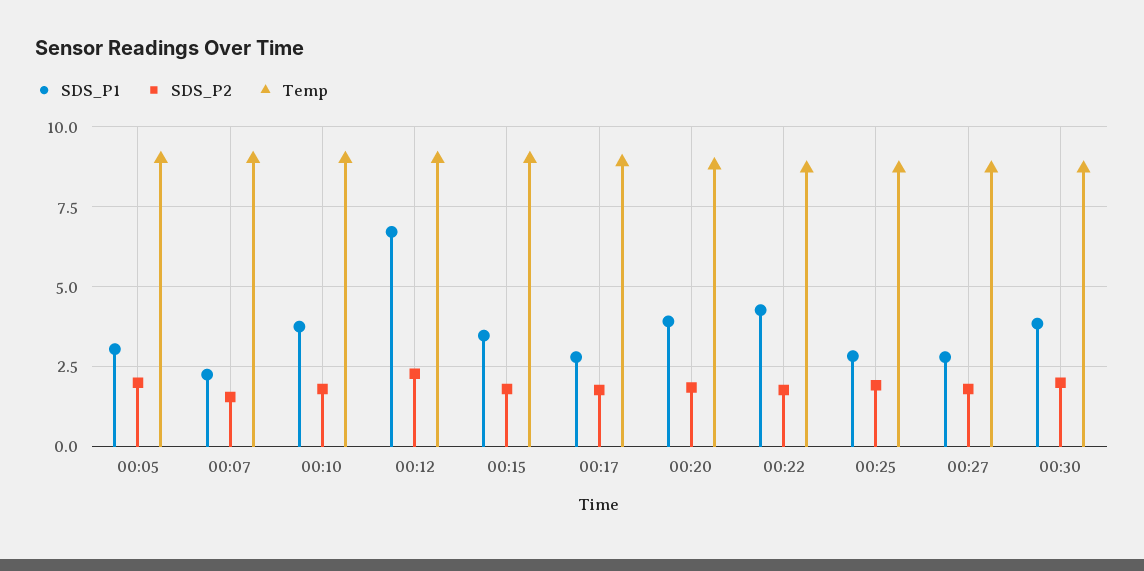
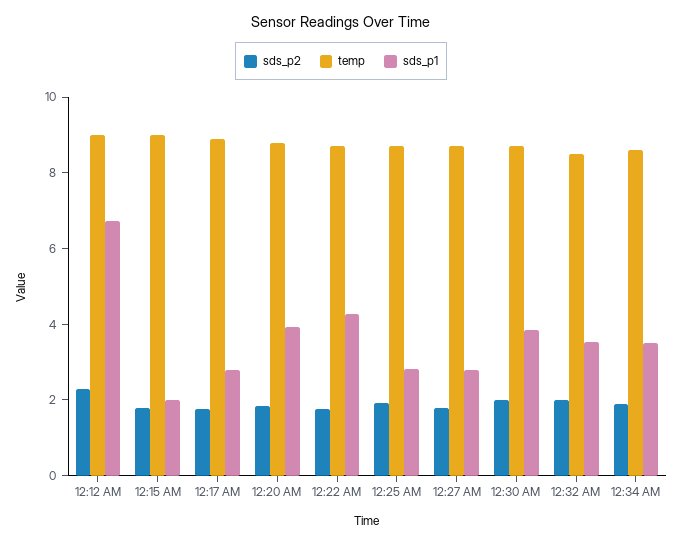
SDS_P1, 00:05: 3 -> none
SDS_P2, 00:05: 2 -> none
Temp, 00:05: 9 -> none
SDS_P1, 00:07: 2.25 -> none
SDS_P2, 00:07: 1.5 -> none
Temp, 00:07: 9 -> none
SDS_P1, 00:10: 3.75 -> none
SDS_P2, 00:10: 1.75 -> none
Temp, 00:10: 9 -> none
SDS_P1, 00:15: 3.5 -> 2
SDS_P2, 12:32 AM: none -> 2
Temp, 12:32 AM: none -> 8.5
SDS_P1, 12:32 AM: none -> 3.5
SDS_P2, 12:34 AM: none -> 2
Temp, 12:34 AM: none -> 8.5
SDS_P1, 12:34 AM: none -> 3.5

